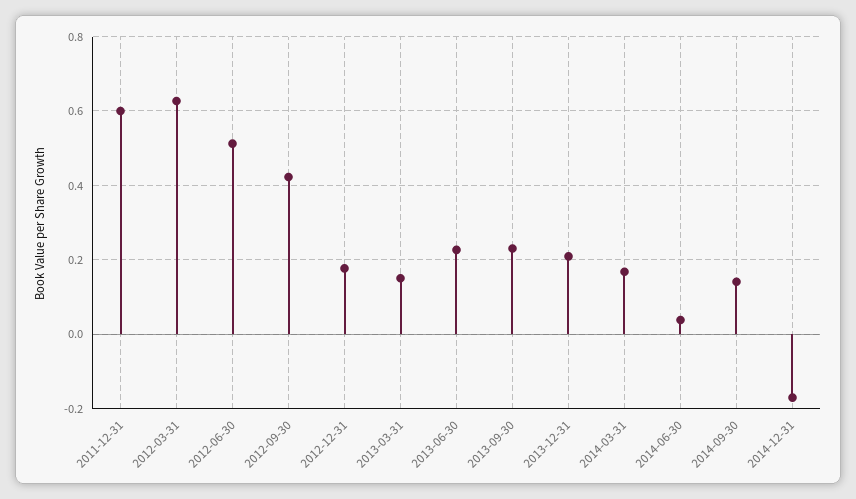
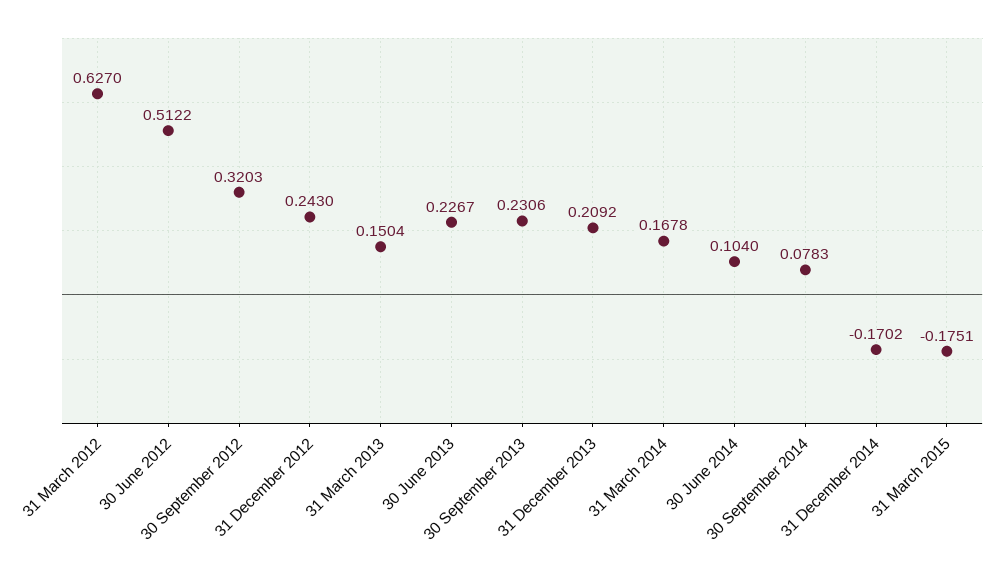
2011-12-31: 0.6 -> none
2012-09-30: 0.42 -> 0.3203
2012-12-31: 0.18 -> 0.243
2014-06-30: 0.04 -> 0.104
2014-09-30: 0.14 -> 0.0783
31 March 2015: none -> -0.1751

